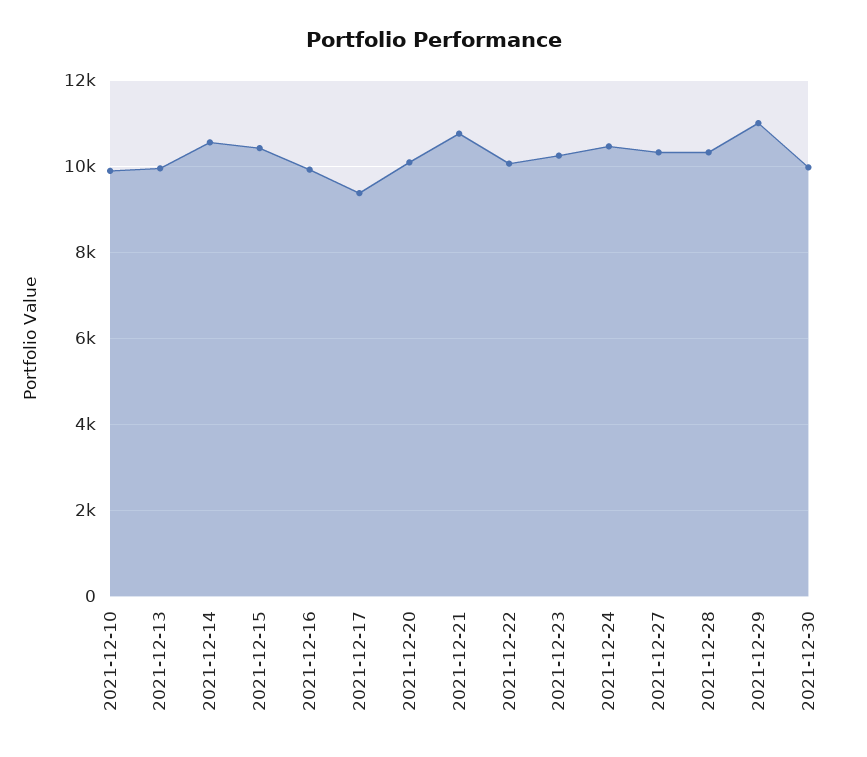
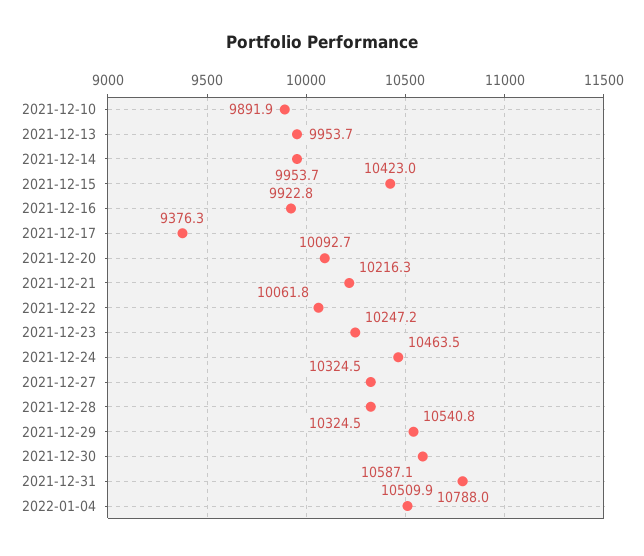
2021-12-14: 10600 -> 9953.7
2021-12-21: 10800 -> 10216.3
2021-12-29: 11000 -> 10540.8
2021-12-30: 10000 -> 10587.1
2021-12-31: none -> 10788
2022-01-04: none -> 10509.9

